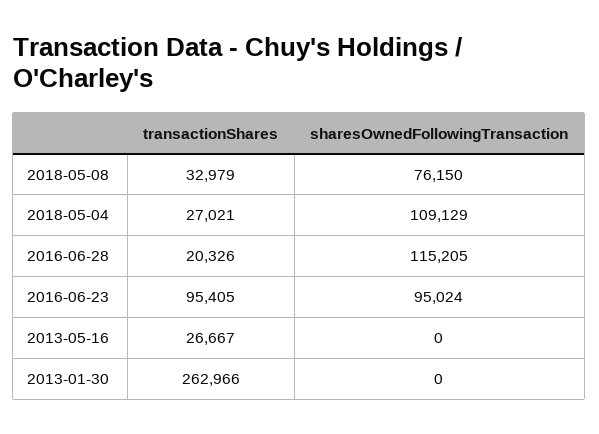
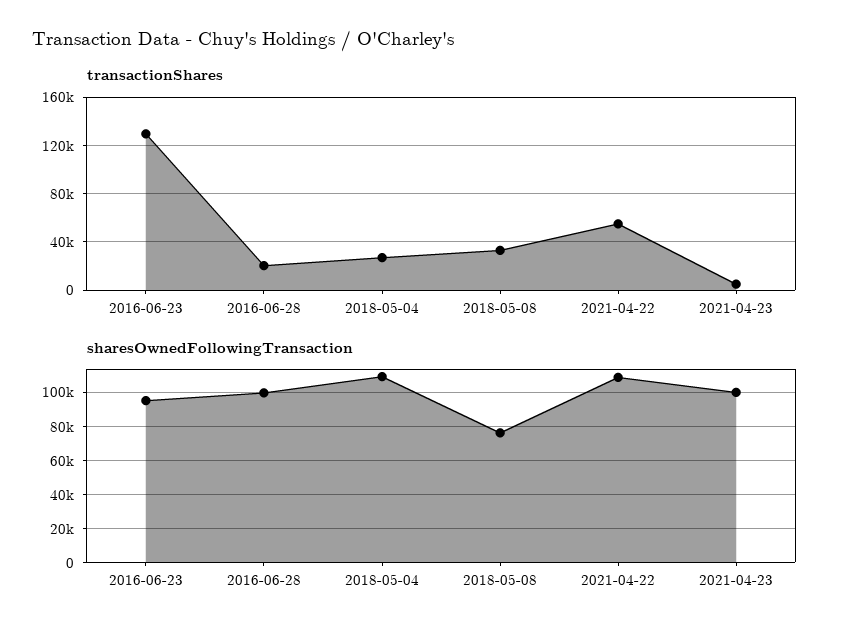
sharesOwnedFollowingTransaction, 2016-06-28: 115205 -> 100000
transactionShares, 2016-06-23: 95405 -> 130000
transactionShares, 2013-05-16: 26667 -> none
sharesOwnedFollowingTransaction, 2013-05-16: 0 -> none
transactionShares, 2013-01-30: 262966 -> none
sharesOwnedFollowingTransaction, 2013-01-30: 0 -> none
transactionShares, 2021-04-22: none -> 55000
transactionShares, 2021-04-23: none -> 5000
sharesOwnedFollowingTransaction, 2021-04-22: none -> 110000
sharesOwnedFollowingTransaction, 2021-04-23: none -> 100000

